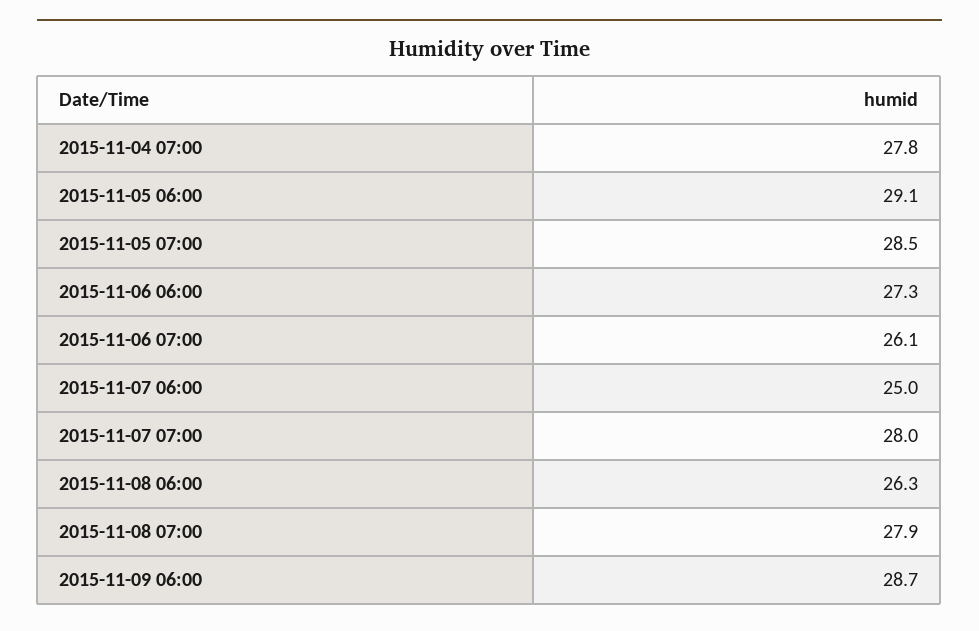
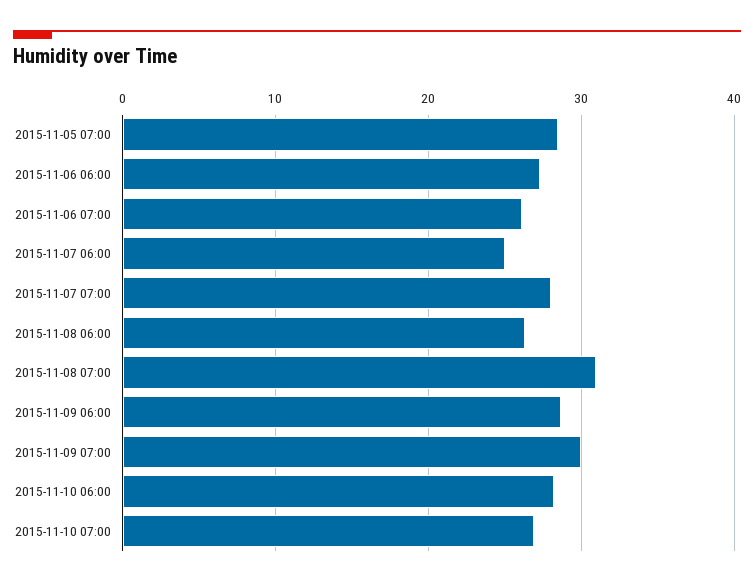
2015-11-04 07:00: 27.8 -> none
2015-11-05 06:00: 29.1 -> none
2015-11-08 07:00: 27.9 -> 31
2015-11-09 07:00: none -> 30
2015-11-10 06:00: none -> 28
2015-11-10 07:00: none -> 27

